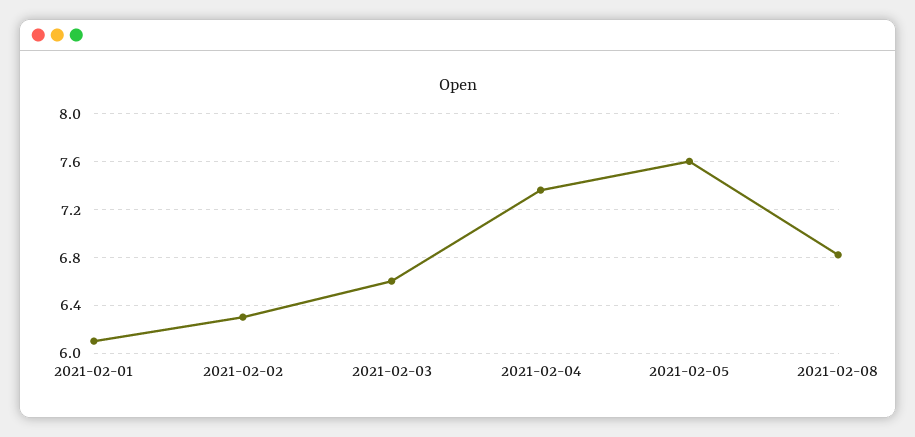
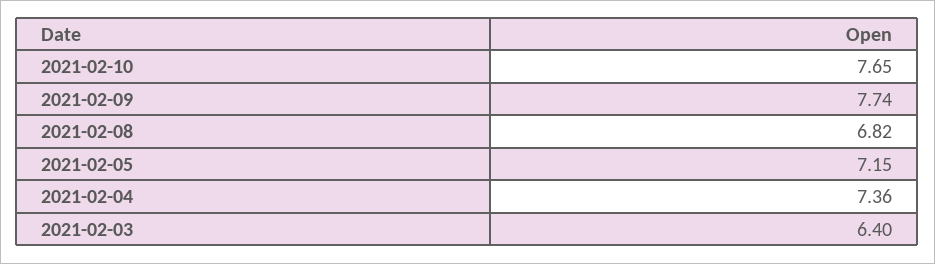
2021-02-01: 6.1 -> none
2021-02-02: 6.3 -> none
2021-02-03: 6.6 -> 6.4
2021-02-05: 7.6 -> 7.15
2021-02-10: none -> 7.65
2021-02-09: none -> 7.74

